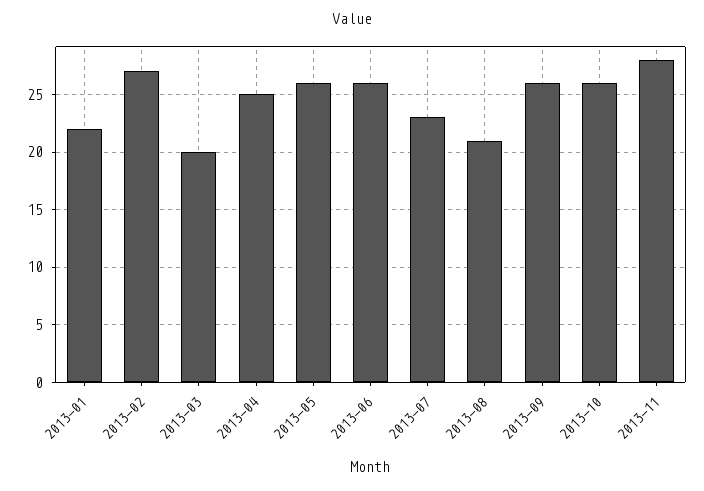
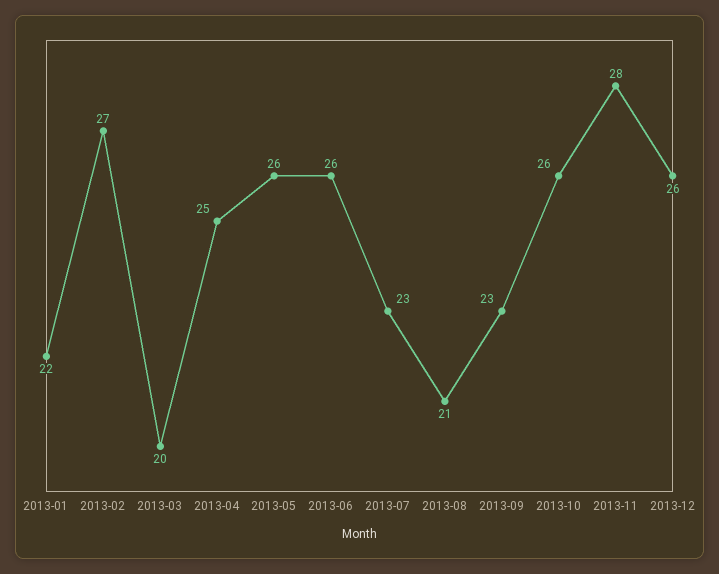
2013-09: 26 -> 23
2013-12: none -> 26

